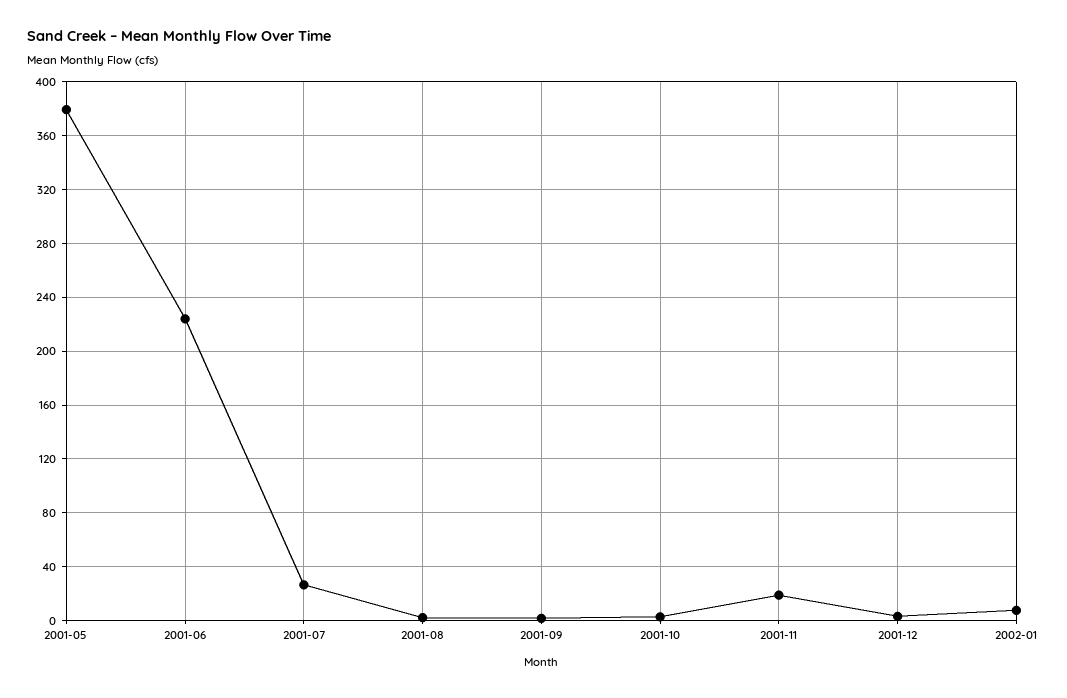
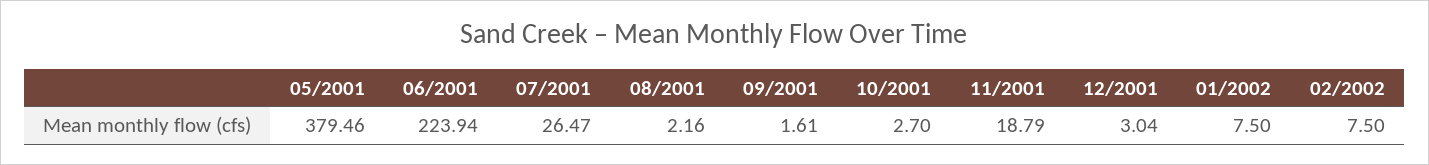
02/2002: none -> 7.5

